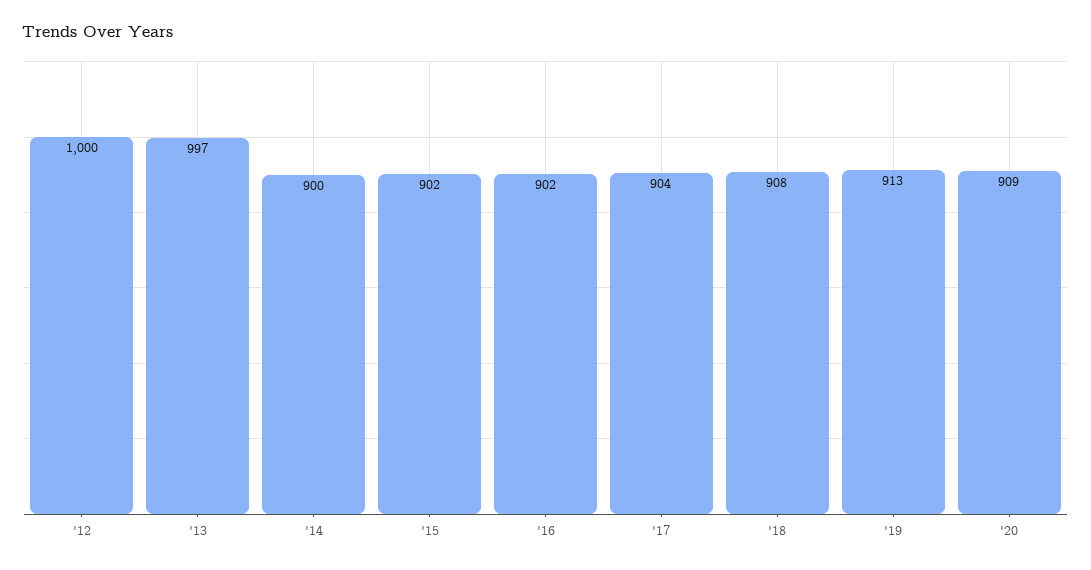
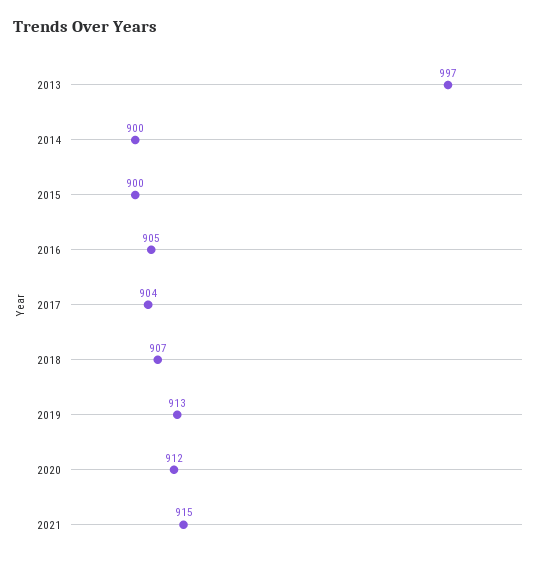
'12: 1000 -> none
'15: 902 -> 900
'16: 902 -> 905
'18: 908 -> 907
'20: 909 -> 912
2021: none -> 915

